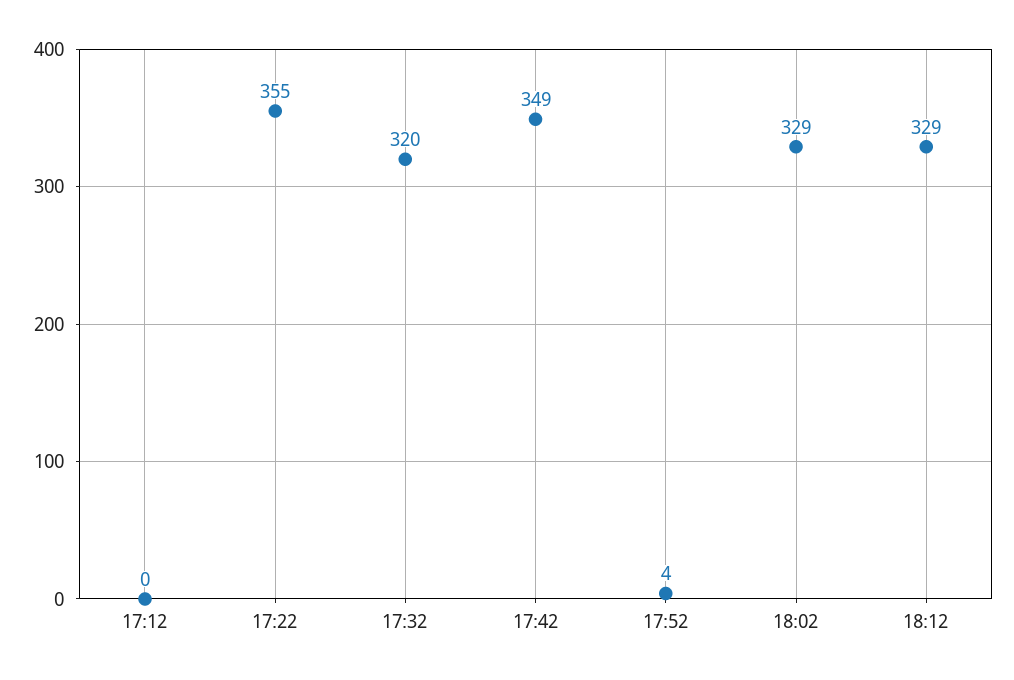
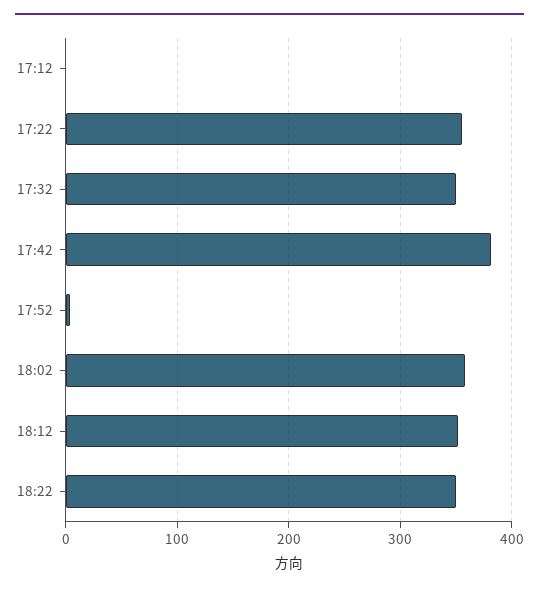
17:32: 320 -> 350
17:42: 349 -> 380
18:02: 329 -> 360
18:12: 329 -> 350
18:22: none -> 350

